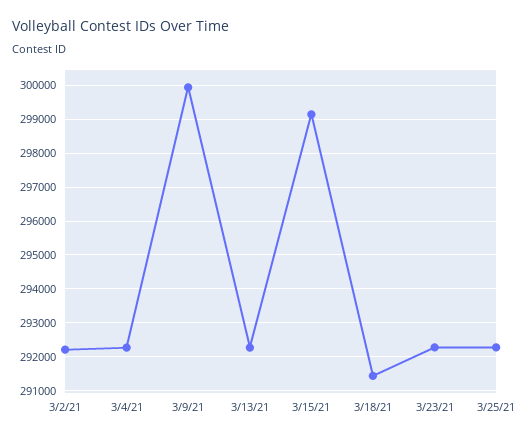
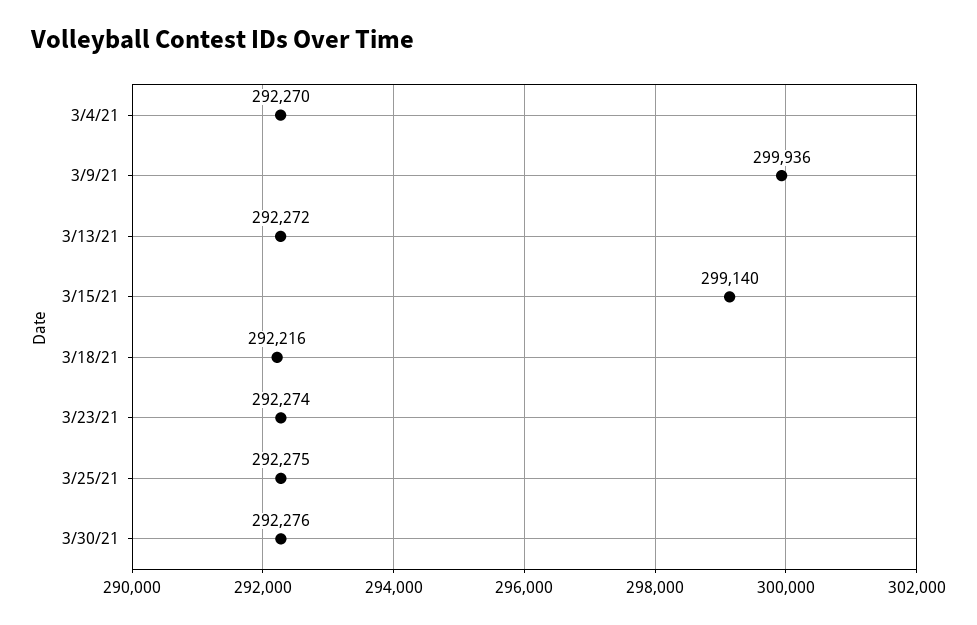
3/2/21: 292200 -> none
3/18/21: 291400 -> 292216
3/30/21: none -> 292276

